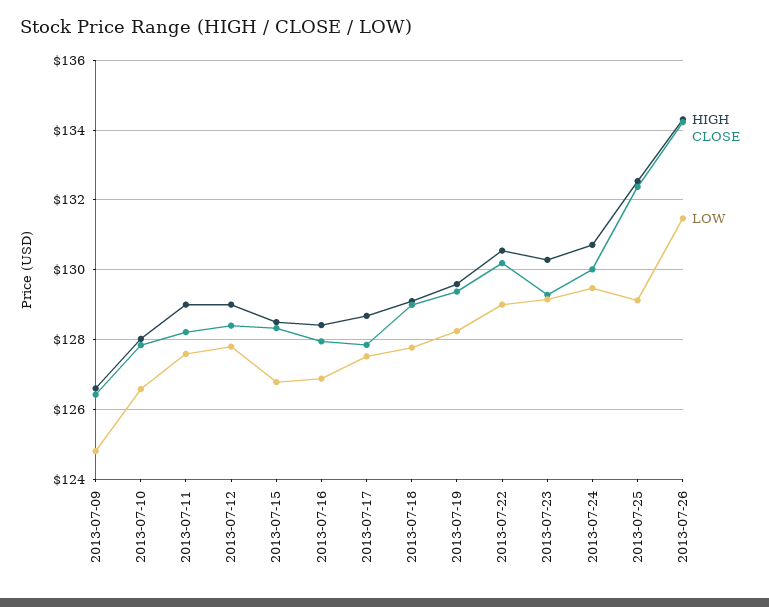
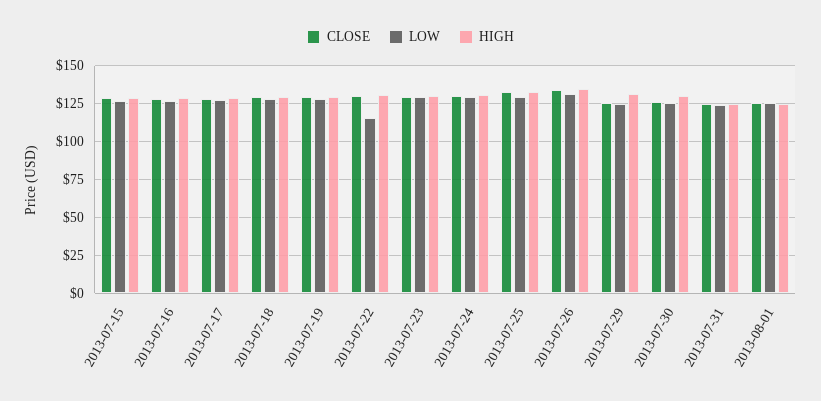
HIGH, 2013-07-09: 126.6 -> none
CLOSE, 2013-07-09: 126.4 -> none
LOW, 2013-07-09: 124.8 -> none
HIGH, 2013-07-10: 128 -> none
CLOSE, 2013-07-10: 127.8 -> none
LOW, 2013-07-10: 126.6 -> none
HIGH, 2013-07-11: 129 -> none
CLOSE, 2013-07-11: 128.2 -> none
LOW, 2013-07-11: 127.6 -> none
HIGH, 2013-07-12: 129 -> none
CLOSE, 2013-07-12: 128.4 -> none
LOW, 2013-07-12: 127.8 -> none
LOW, 2013-07-22: 129 -> 115
CLOSE, 2013-07-29: none -> 125
LOW, 2013-07-29: none -> 125
HIGH, 2013-07-29: none -> 130
CLOSE, 2013-07-30: none -> 125
LOW, 2013-07-30: none -> 125
HIGH, 2013-07-30: none -> 130
CLOSE, 2013-07-31: none -> 125
LOW, 2013-07-31: none -> 125
HIGH, 2013-07-31: none -> 125
CLOSE, 2013-08-01: none -> 125
LOW, 2013-08-01: none -> 125
HIGH, 2013-08-01: none -> 125

